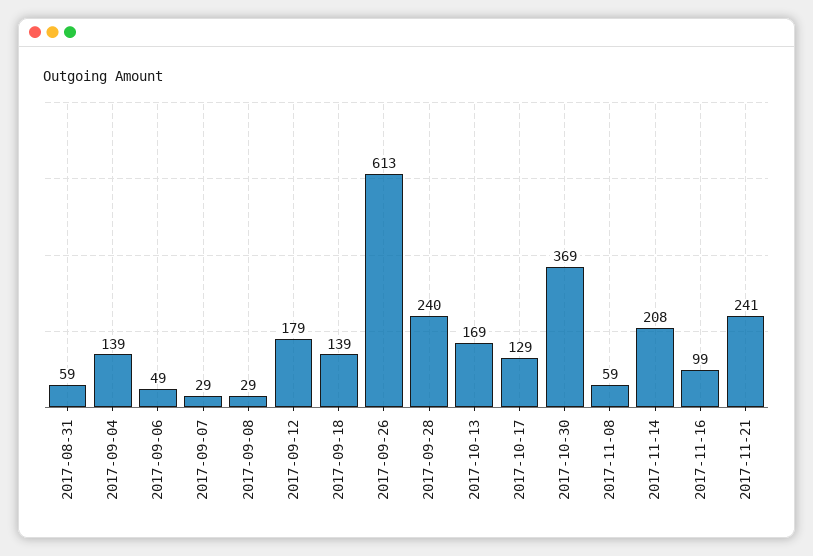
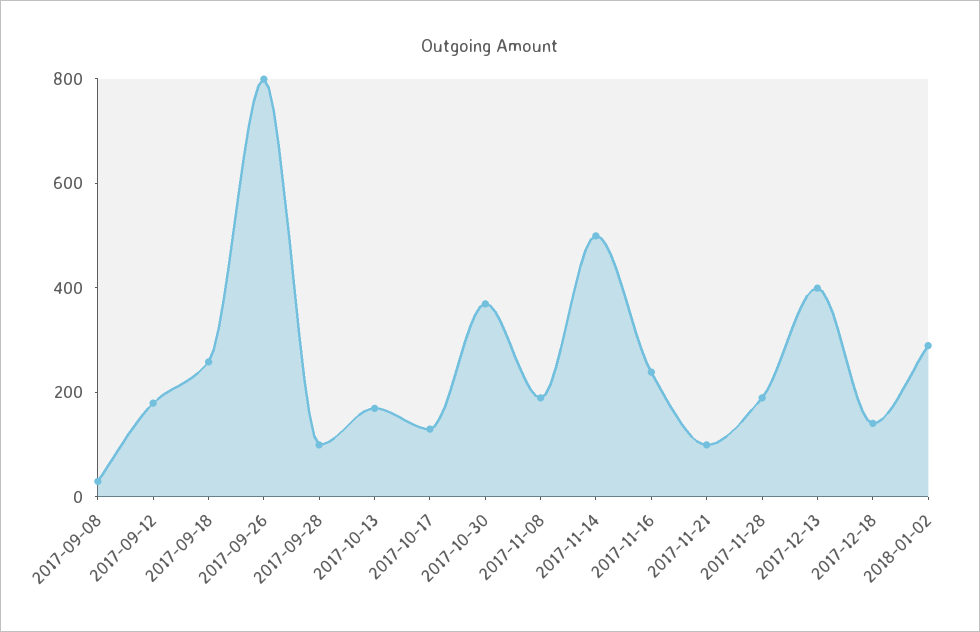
2017-08-31: 59 -> none
2017-09-04: 139 -> none
2017-09-06: 49 -> none
2017-09-07: 29 -> none
2017-09-18: 139 -> 250
2017-09-26: 613 -> 800
2017-09-28: 240 -> 100
2017-11-08: 59 -> 200
2017-11-14: 208 -> 500
2017-11-16: 99 -> 250
2017-11-21: 241 -> 100
2017-11-28: none -> 200
2017-12-13: none -> 400
2017-12-18: none -> 150
2018-01-02: none -> 300

